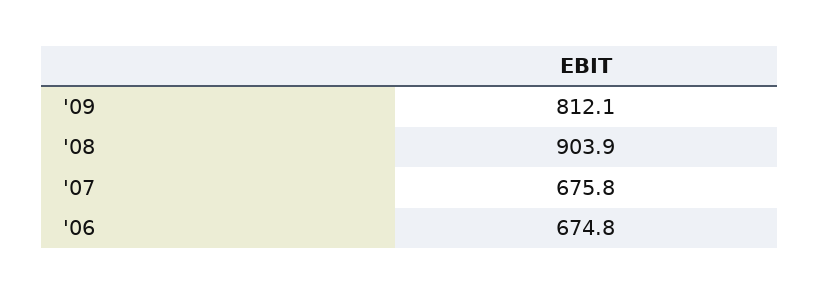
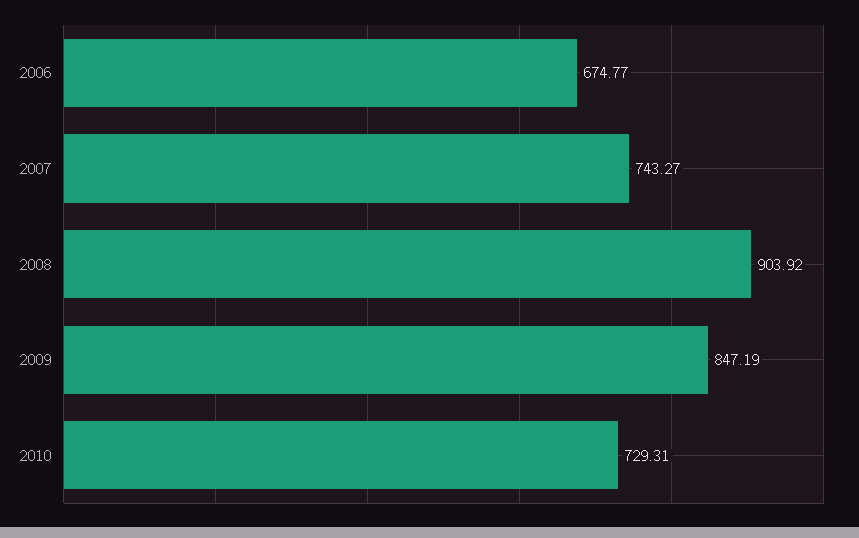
'09: 812.1 -> 847.19
'07: 675.8 -> 743.27
2010: none -> 729.31

